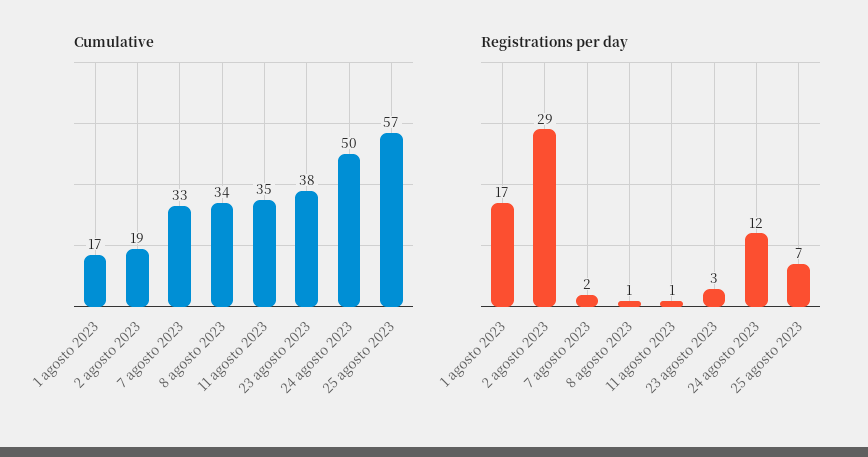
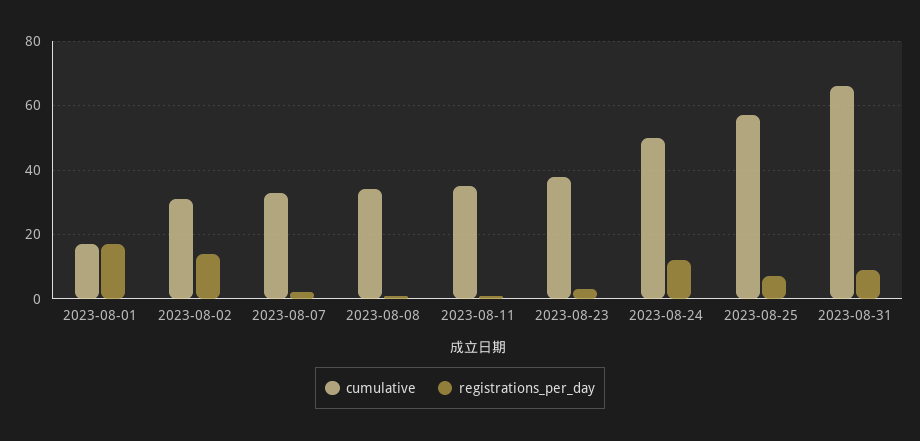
Cumulative, 2 agosto 2023: 19 -> 30
Registrations per day, 2 agosto 2023: 29 -> 15
Cumulative, 2023-08-31: none -> 65
Registrations per day, 2023-08-31: none -> 10

